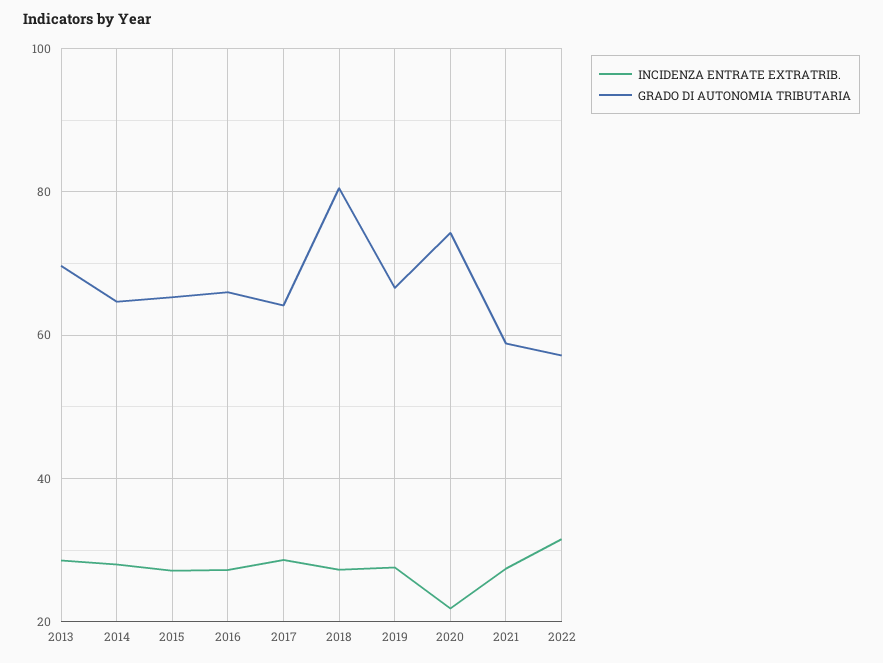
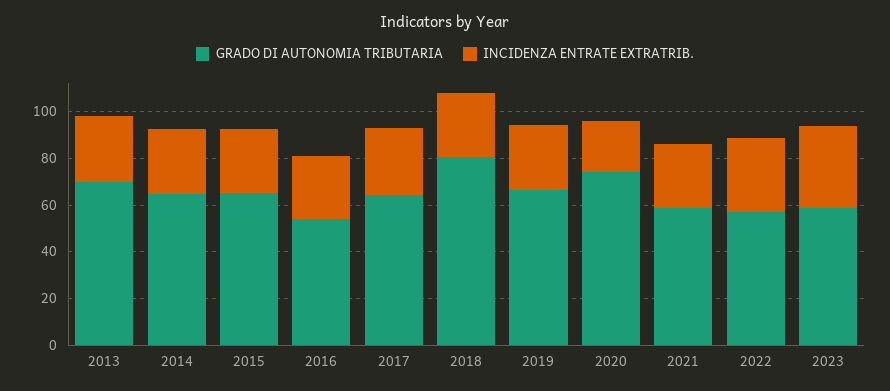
GRADO DI AUTONOMIA TRIBUTARIA, 2016: 66 -> 55
GRADO DI AUTONOMIA TRIBUTARIA, 2023: none -> 60
INCIDENZA ENTRATE EXTRATRIB., 2023: none -> 35

